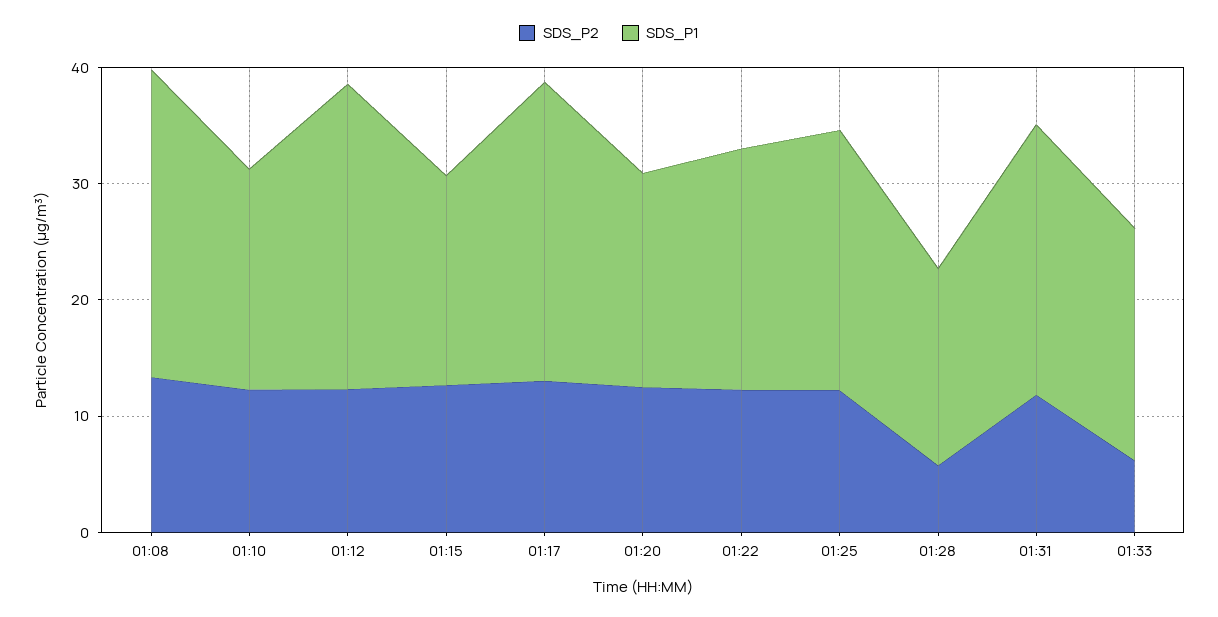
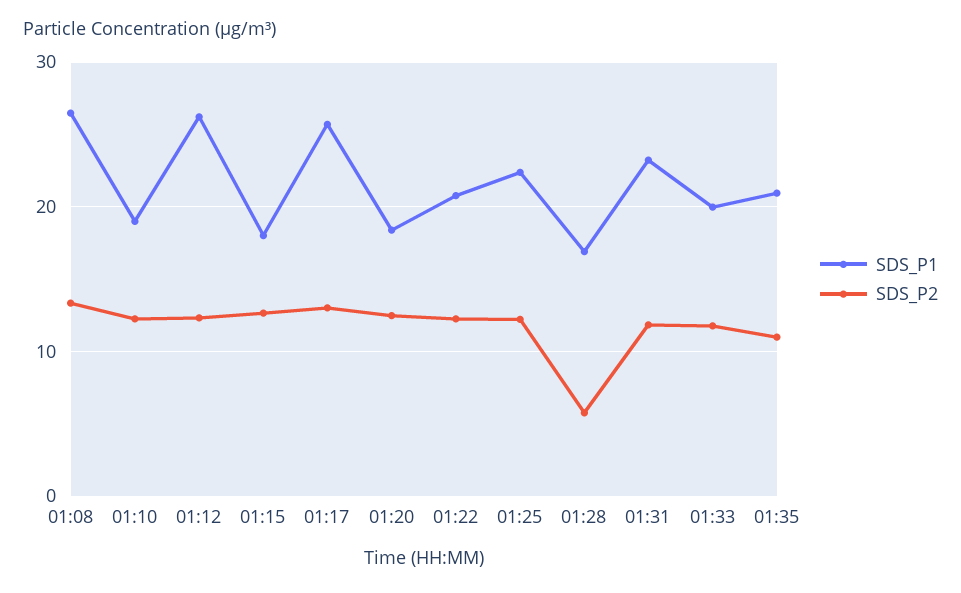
SDS_P2, 01:33: 6 -> 12
SDS_P1, 01:35: none -> 21
SDS_P2, 01:35: none -> 11

